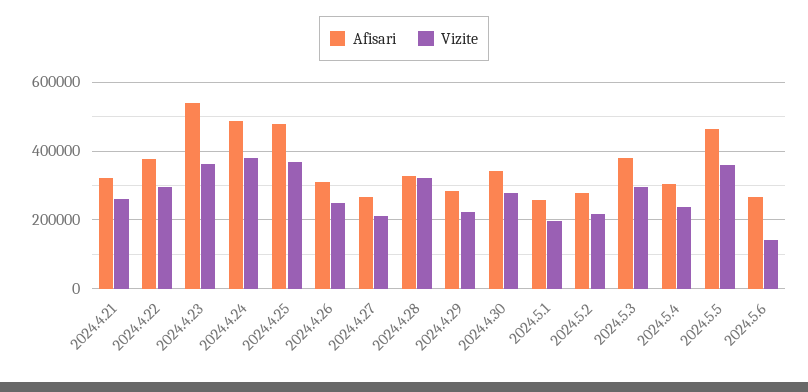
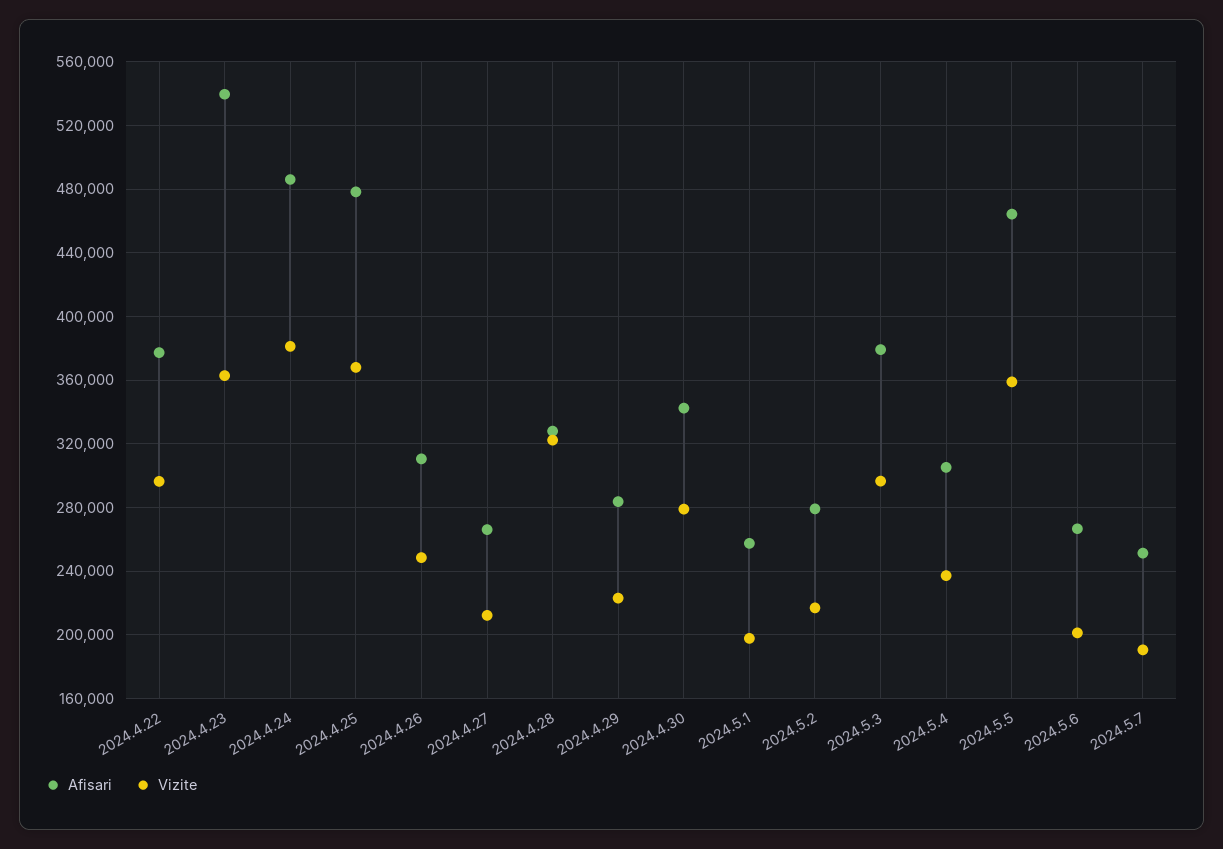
Afisari, 2024.4.21: 320000 -> none
Vizite, 2024.4.21: 260000 -> none
Vizite, 2024.5.6: 140000 -> 200000
Afisari, 2024.5.7: none -> 250000
Vizite, 2024.5.7: none -> 190000

